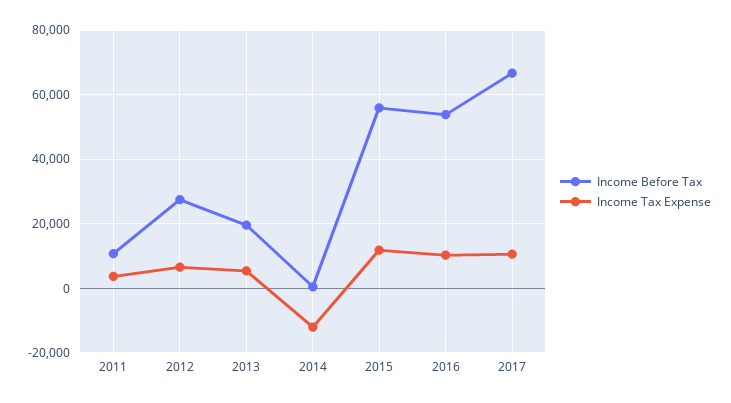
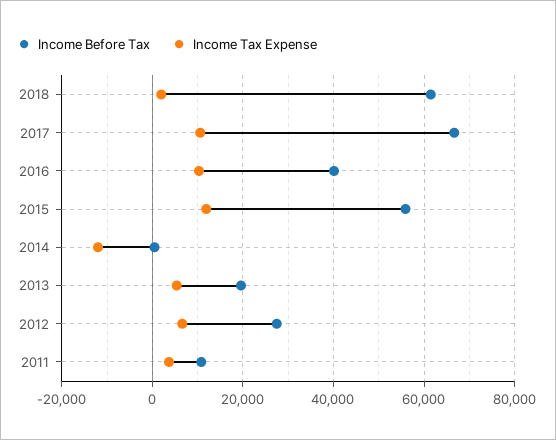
Income Before Tax, 2016: 54000 -> 40000
Income Before Tax, 2018: none -> 62000
Income Tax Expense, 2018: none -> 2000

